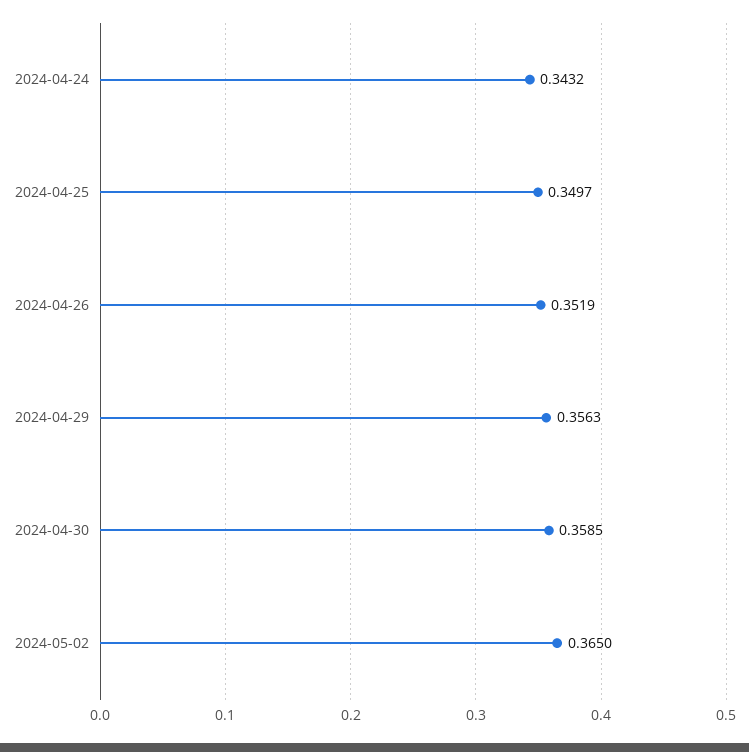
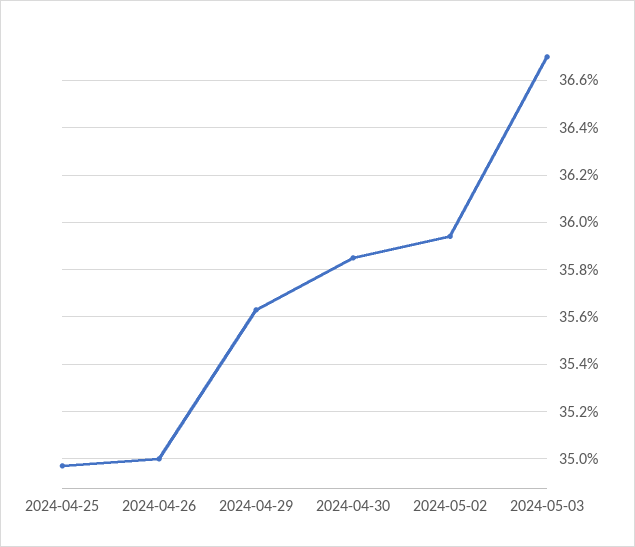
2024-04-24: 0.3432 -> none
2024-04-26: 0.3519 -> 0.35
2024-05-02: 0.365 -> 0.3595
2024-05-03: none -> 0.367

